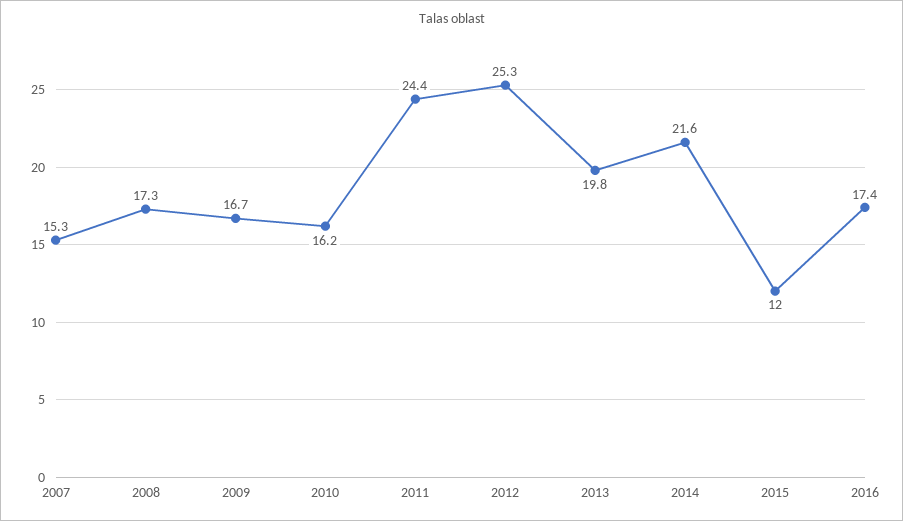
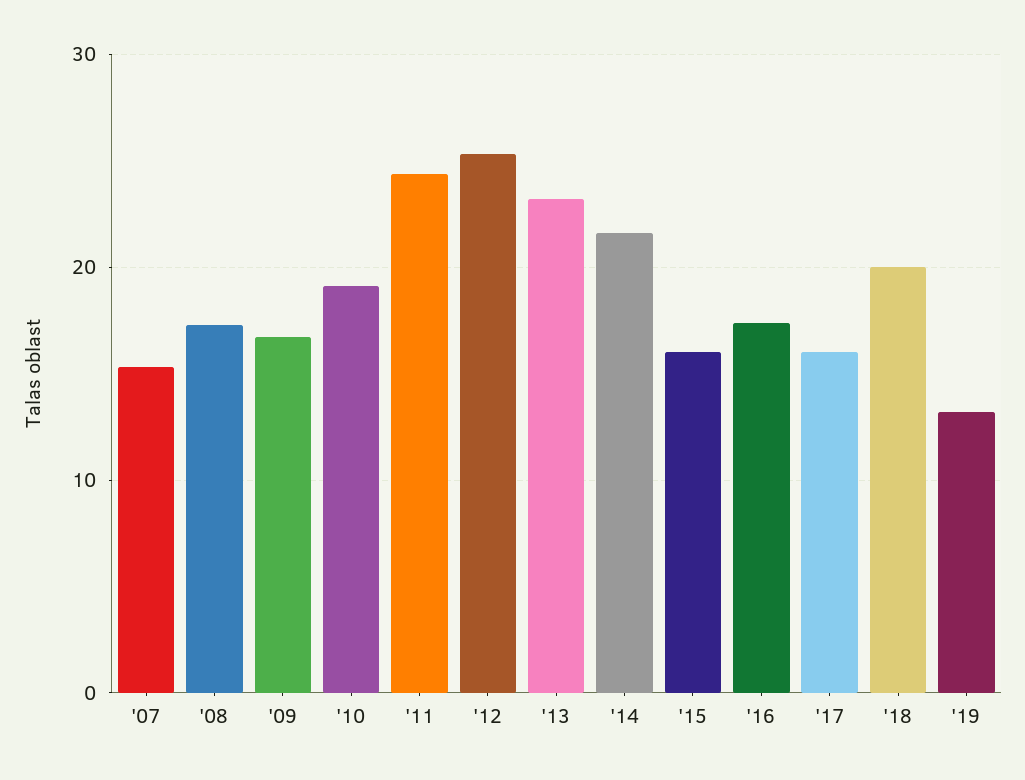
2010: 16.2 -> 19
2013: 19.8 -> 23
2015: 12 -> 16
'17: none -> 16
'18: none -> 20
'19: none -> 13

